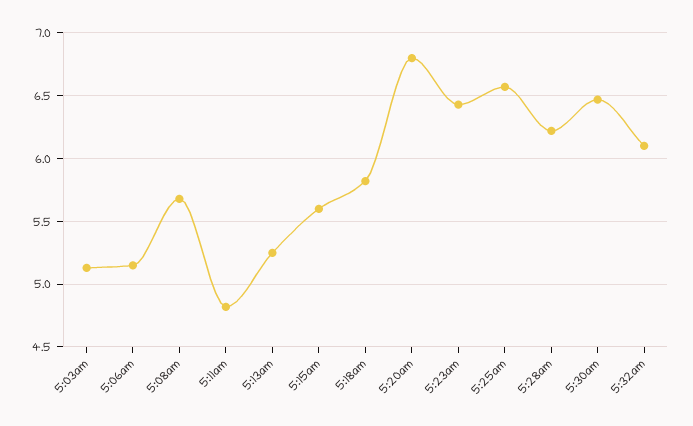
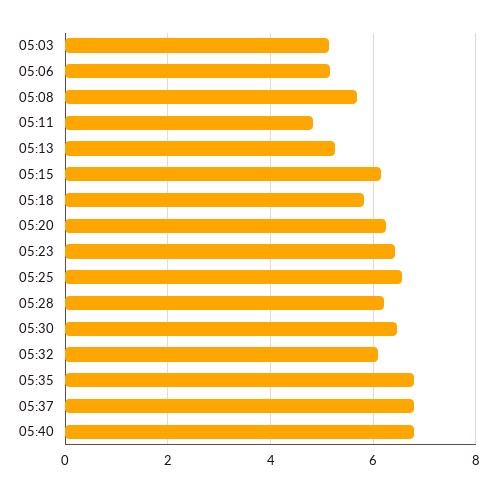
5:15am: 5.6 -> 6.2
5:20am: 6.8 -> 6.2
05:35: none -> 6.8
05:37: none -> 6.8
05:40: none -> 6.8

